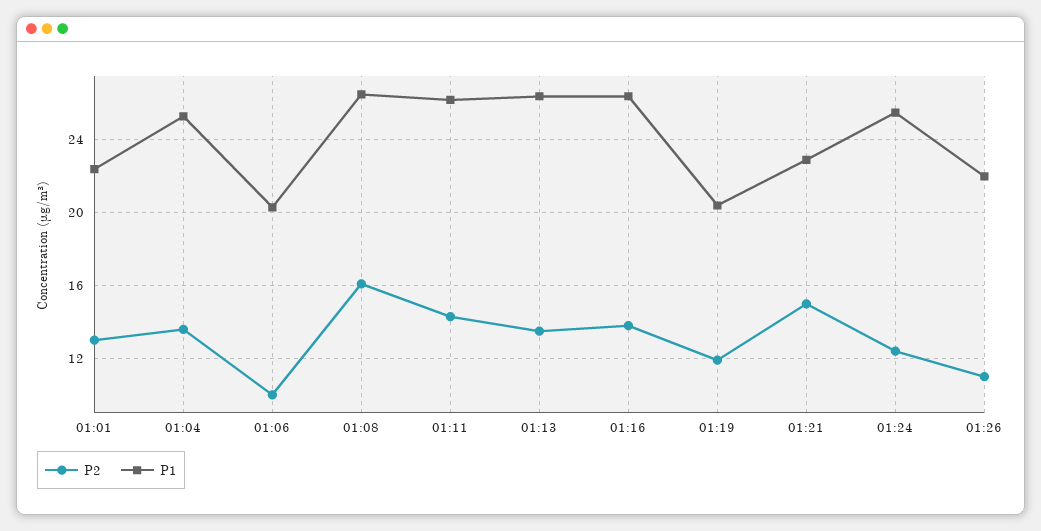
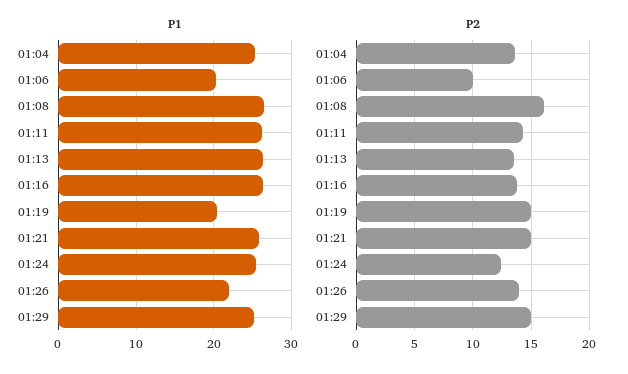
P2, 01:01: 13 -> none
P1, 01:01: 22.5 -> none
P2, 01:19: 12 -> 15
P1, 01:21: 23 -> 26
P2, 01:26: 11 -> 14
P1, 01:29: none -> 25
P2, 01:29: none -> 15

